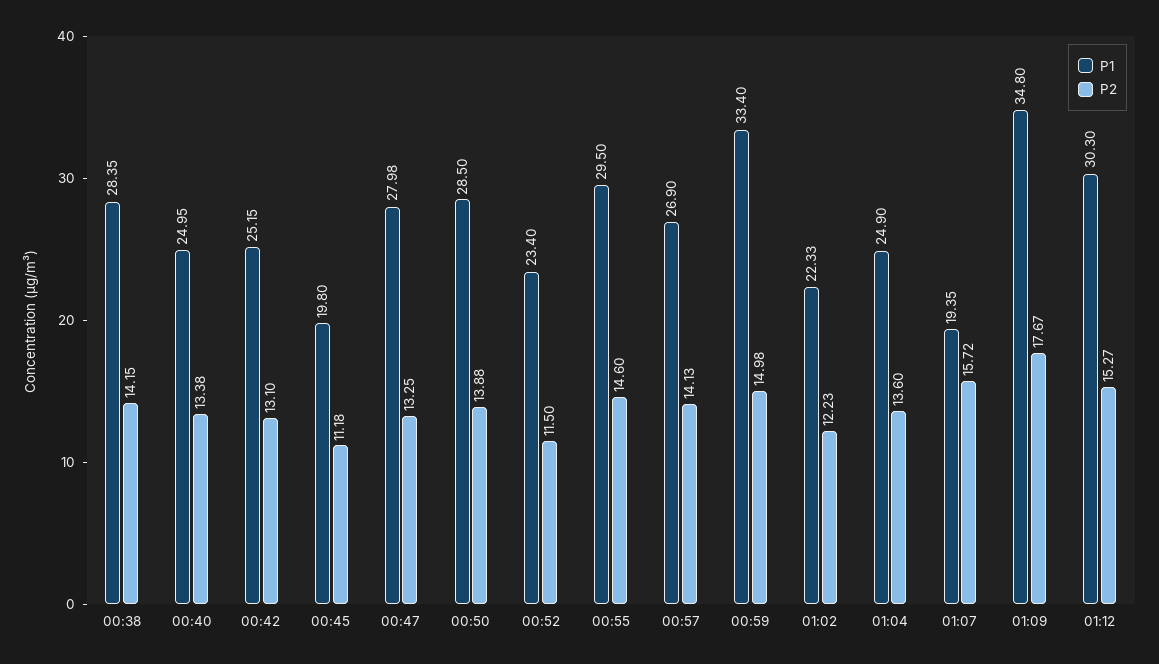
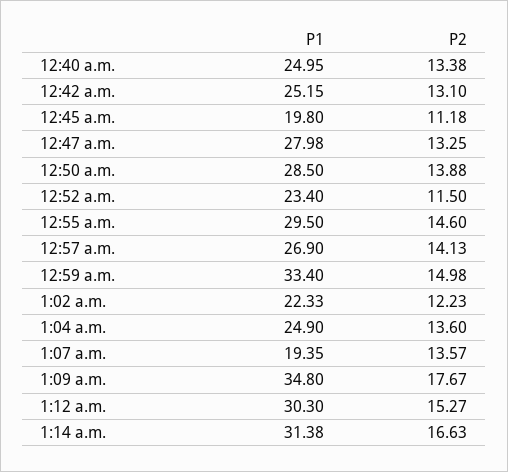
P1, 00:38: 28.35 -> none
P2, 00:38: 14.15 -> none
P2, 01:07: 15.72 -> 13.57
P1, 1:14 a.m.: none -> 31.38
P2, 1:14 a.m.: none -> 16.63

